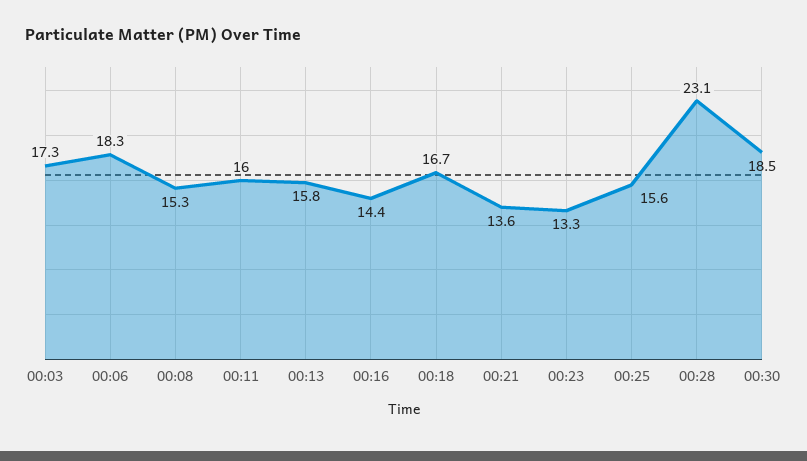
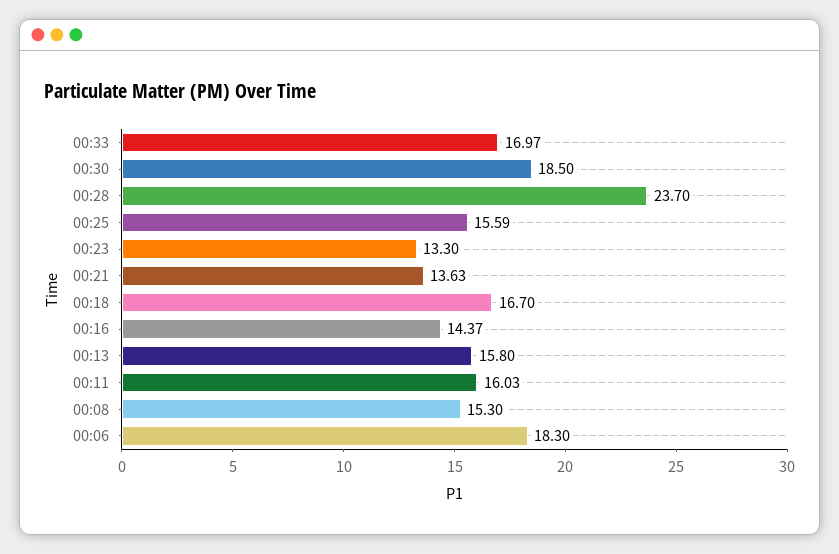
00:03: 17.3 -> none
00:28: 23.1 -> 23.7
00:33: none -> 16.97

